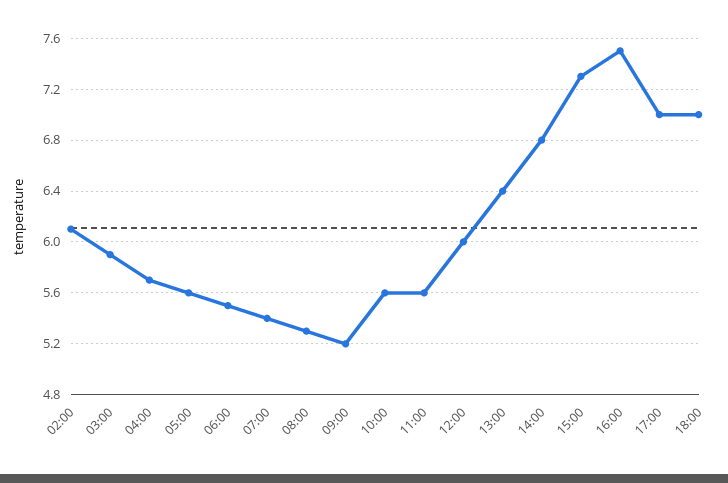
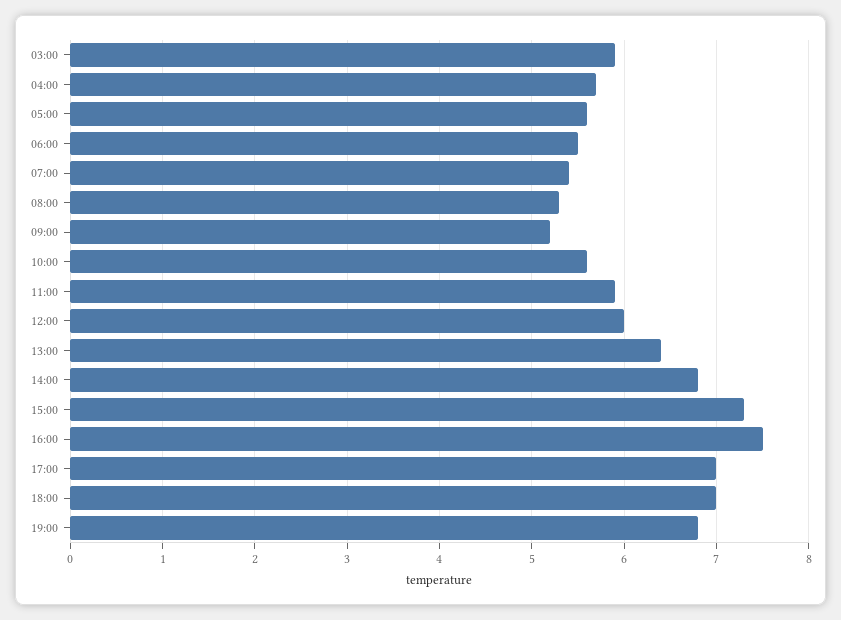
02:00: 6.1 -> none
11:00: 5.6 -> 5.9
19:00: none -> 6.8

